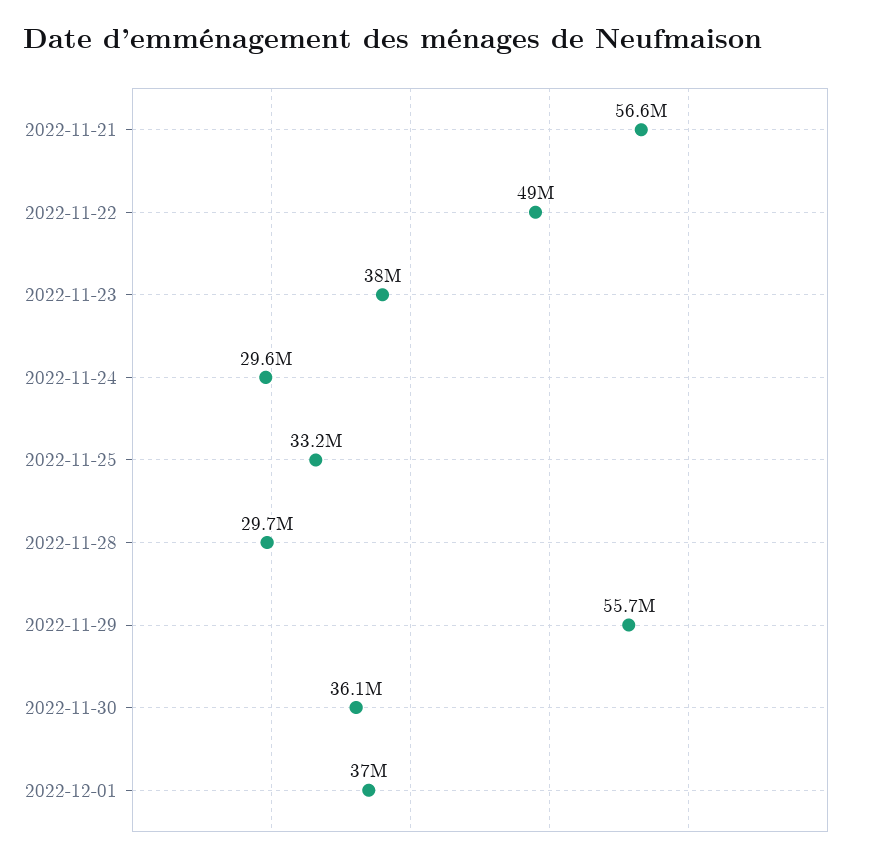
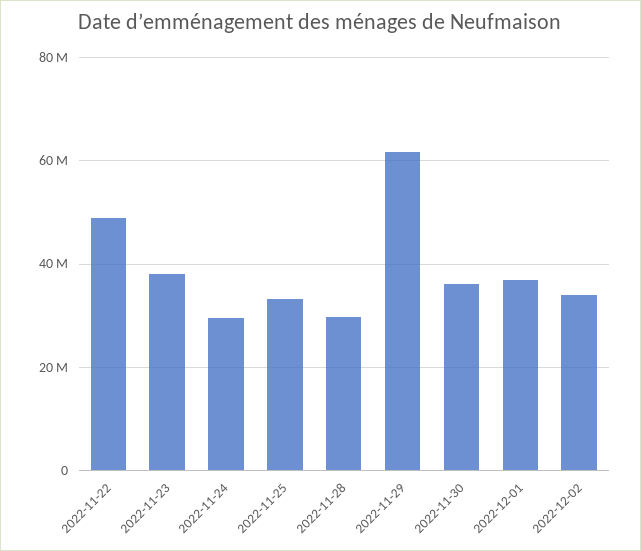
2022-11-21: 56600000 -> none
2022-11-29: 55700000 -> 62000000
2022-12-02: none -> 34000000

